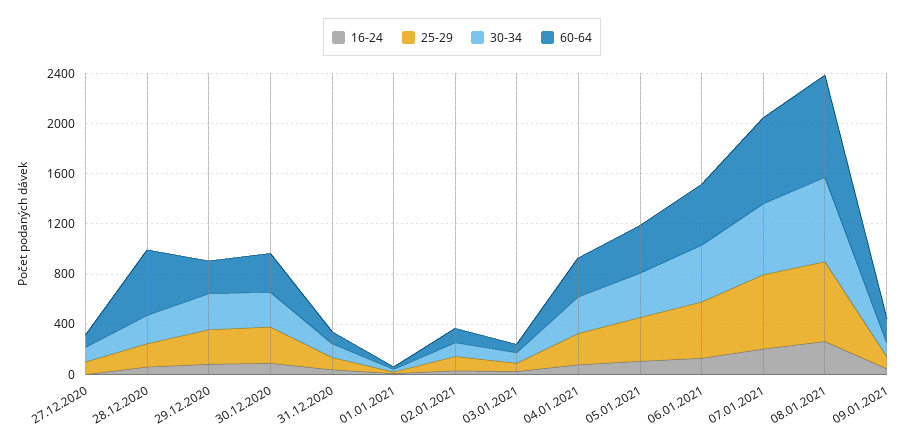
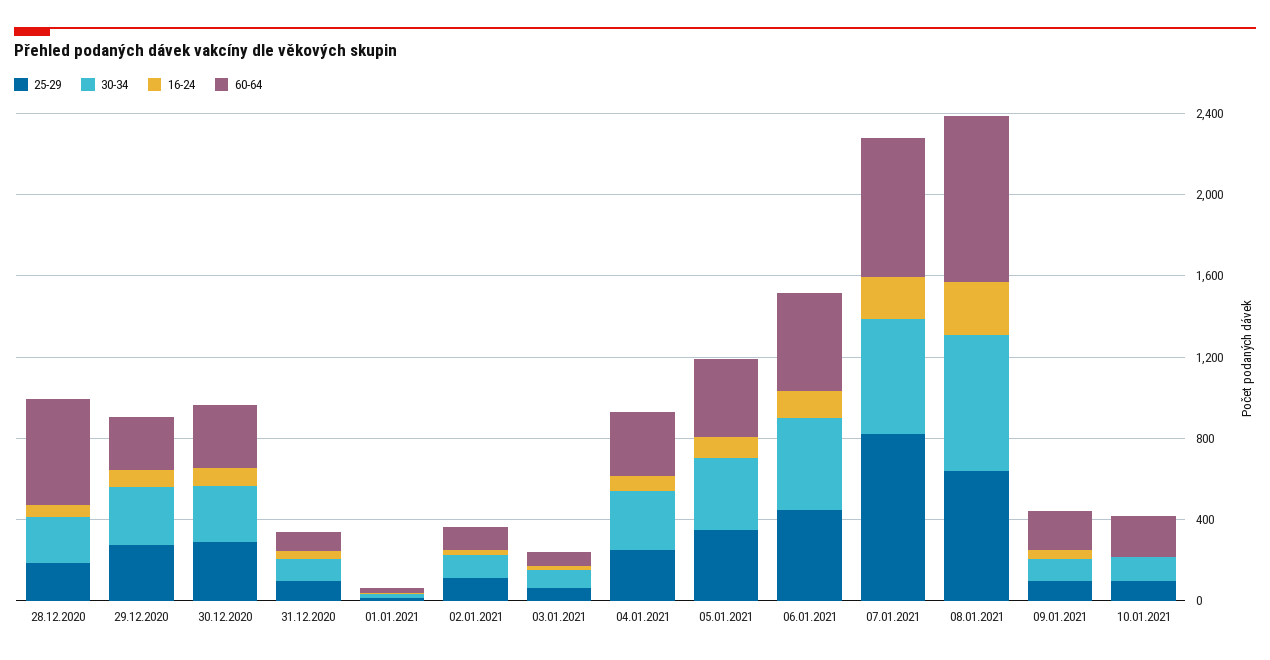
16-24, 27.12.2020: 0 -> none
25-29, 27.12.2020: 100 -> none
30-34, 27.12.2020: 100 -> none
60-64, 27.12.2020: 100 -> none
25-29, 07.01.2021: 600 -> 800
25-29, 10.01.2021: none -> 100
30-34, 10.01.2021: none -> 100
16-24, 10.01.2021: none -> 0
60-64, 10.01.2021: none -> 200

